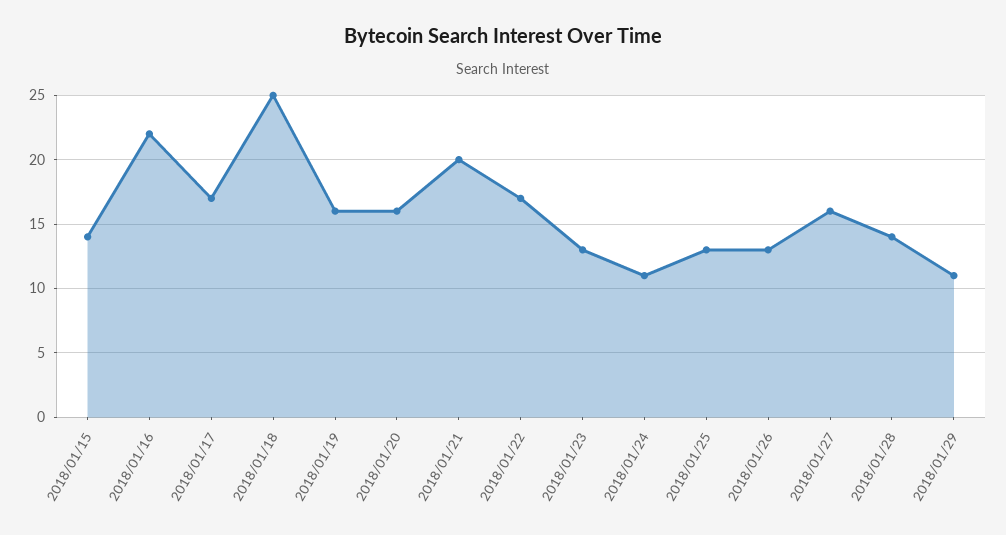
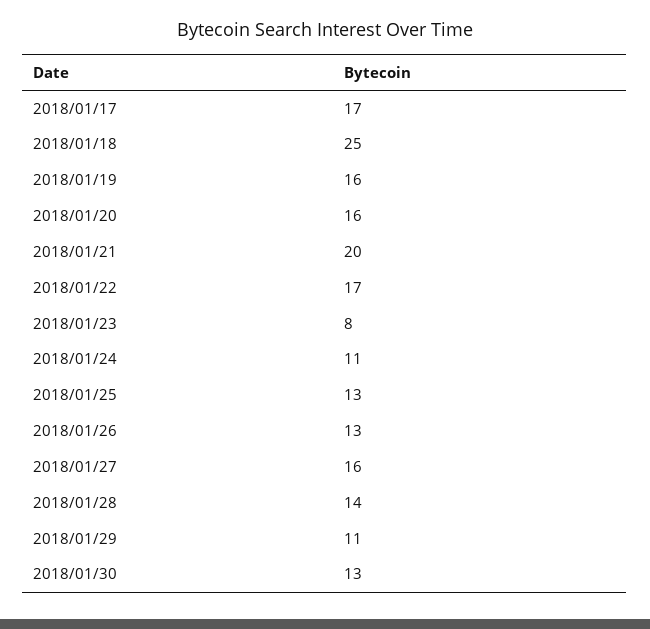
2018/01/15: 14 -> none
2018/01/16: 22 -> none
2018/01/23: 13 -> 8
2018/01/30: none -> 13

